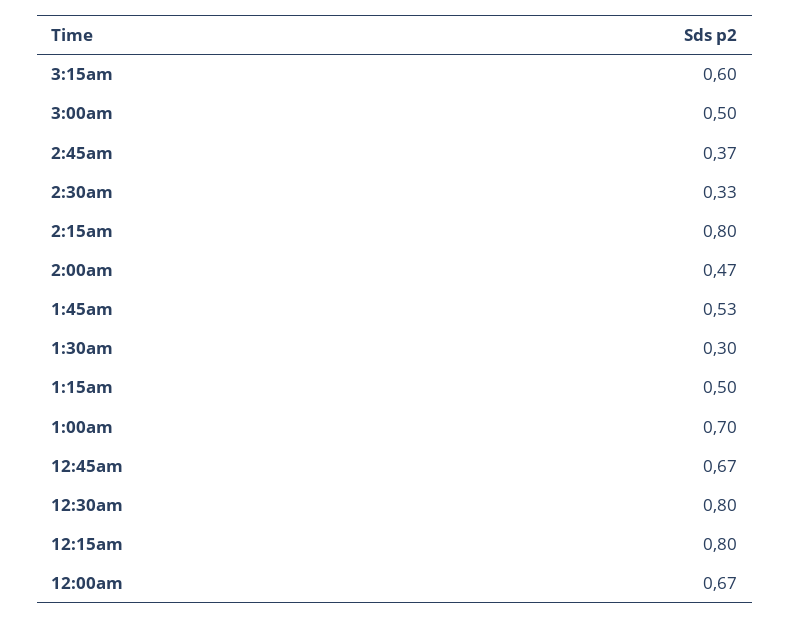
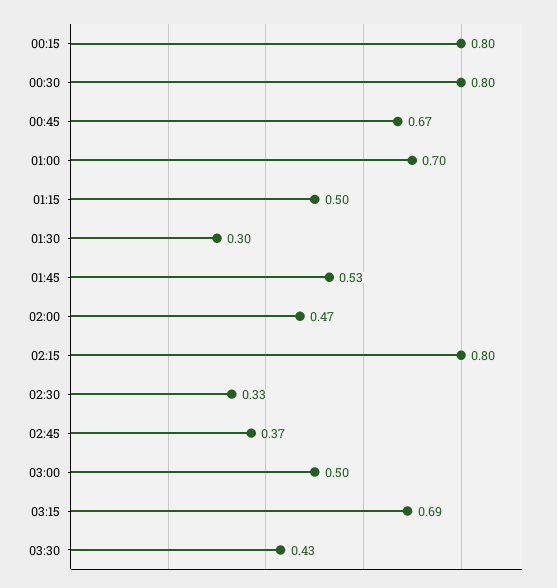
3:15am: 0.6 -> 0.69
12:00am: 0.67 -> none
03:30: none -> 0.43

